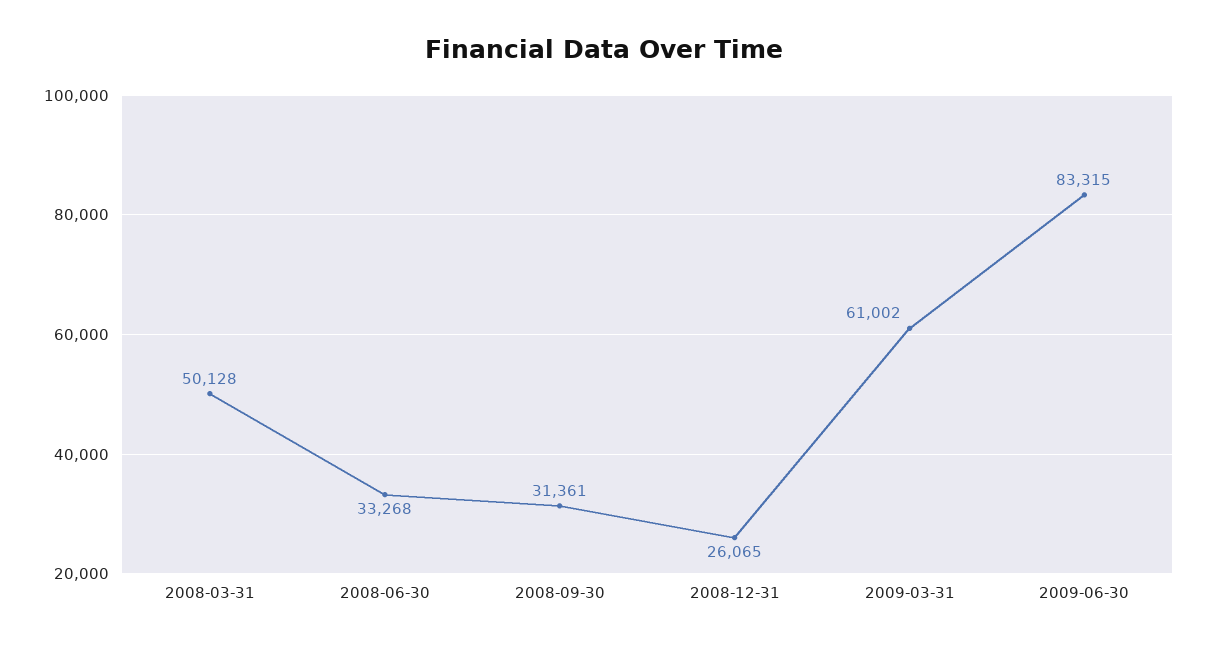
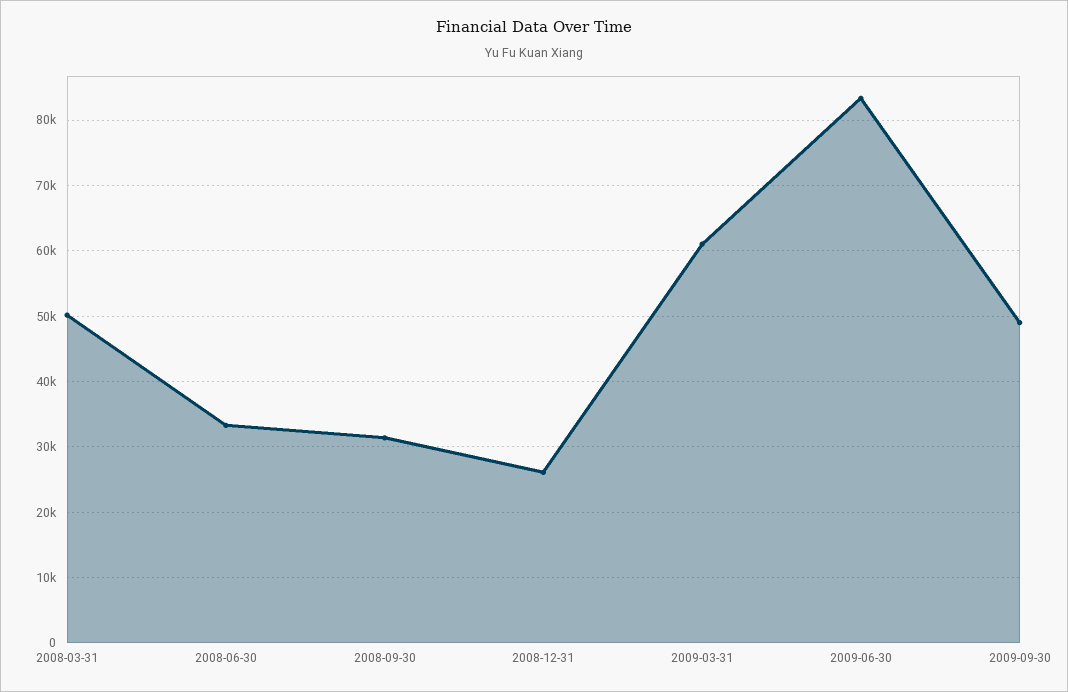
2009-09-30: none -> 49000

